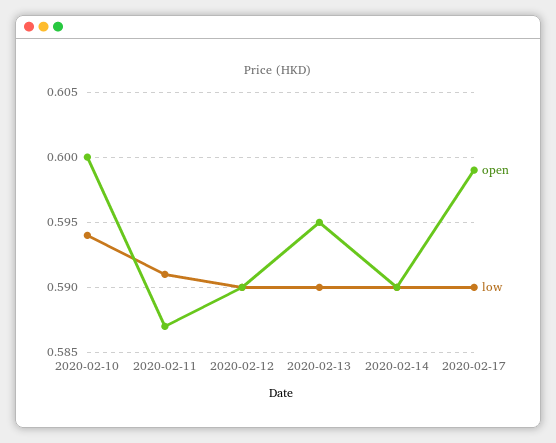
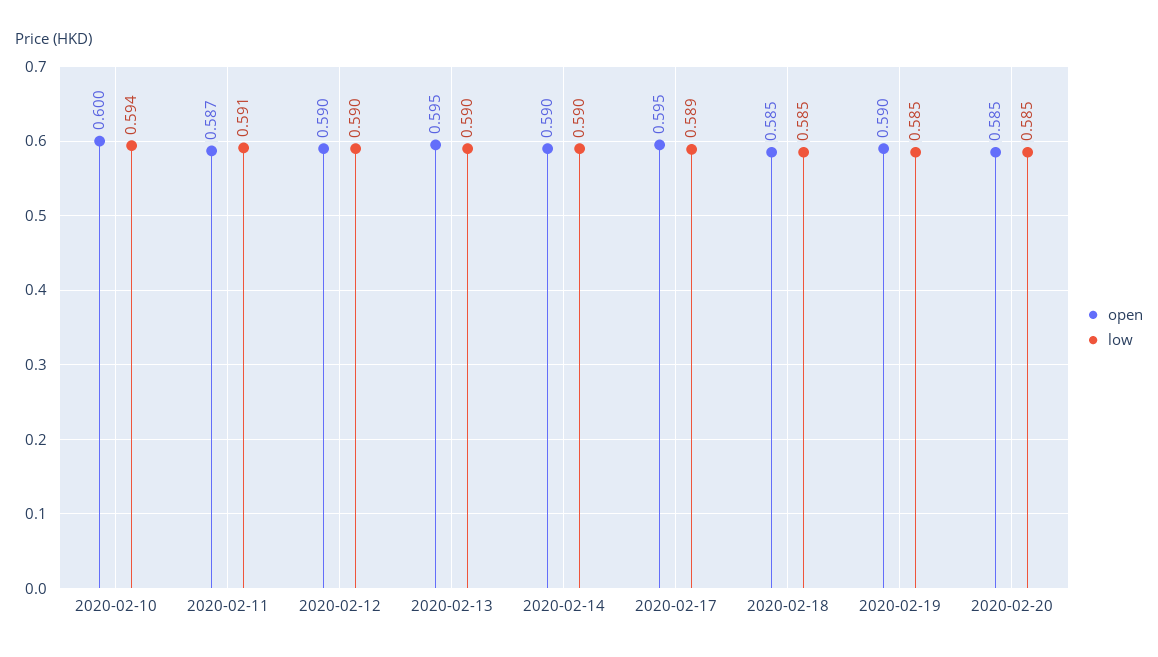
open, 2020-02-17: 0.599 -> 0.595
low, 2020-02-17: 0.59 -> 0.589
open, 2020-02-18: none -> 0.585
low, 2020-02-18: none -> 0.585
open, 2020-02-19: none -> 0.59
low, 2020-02-19: none -> 0.585
open, 2020-02-20: none -> 0.585
low, 2020-02-20: none -> 0.585

